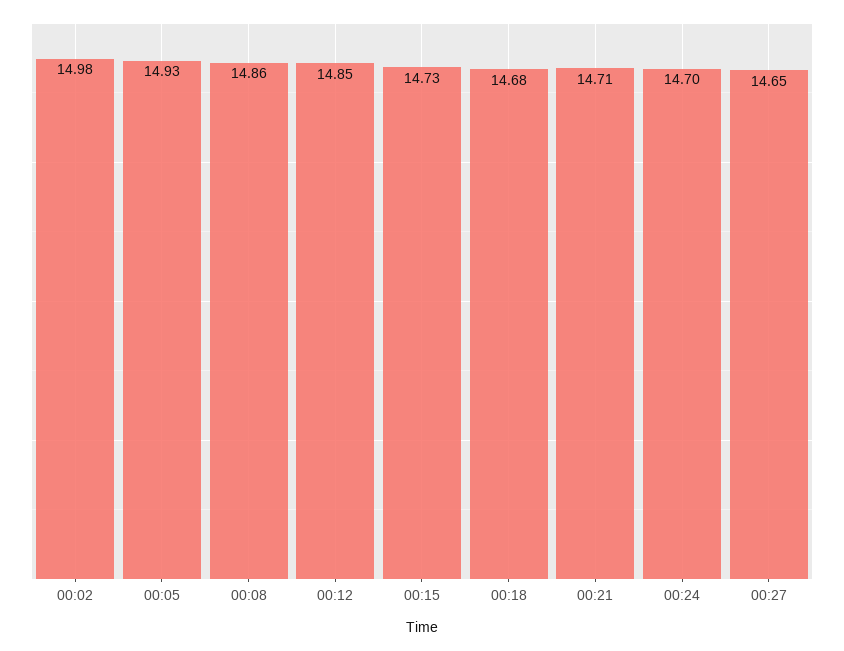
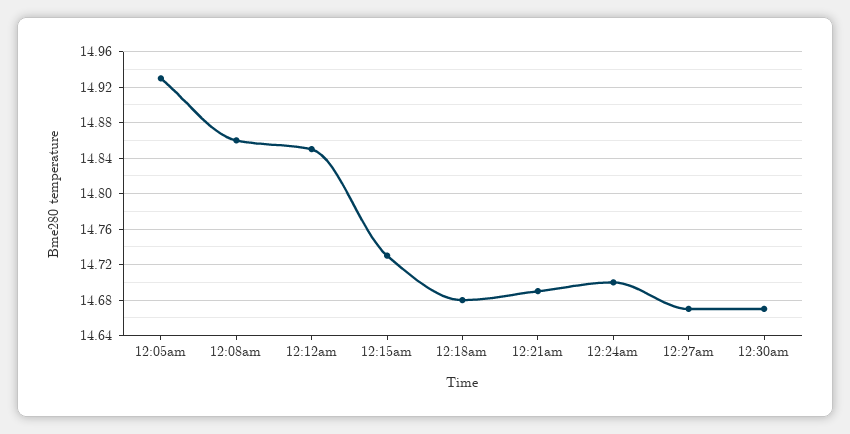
00:02: 14.98 -> none
00:21: 14.71 -> 14.69
00:27: 14.65 -> 14.67
12:30am: none -> 14.67

